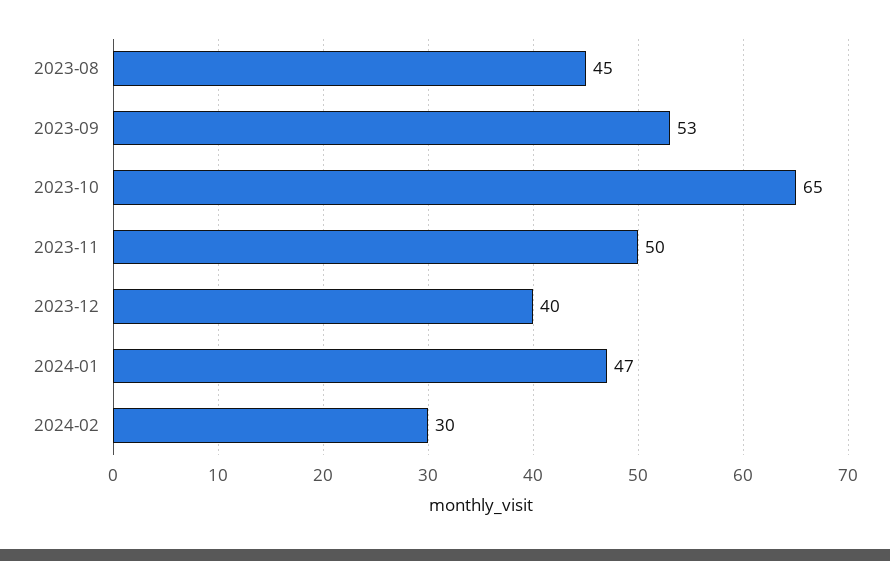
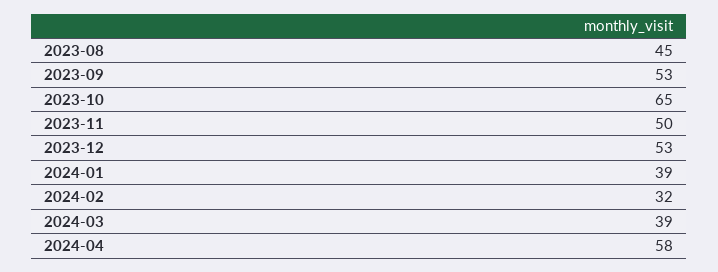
2023-12: 40 -> 53
2024-01: 47 -> 39
2024-02: 30 -> 32
2024-03: none -> 39
2024-04: none -> 58

